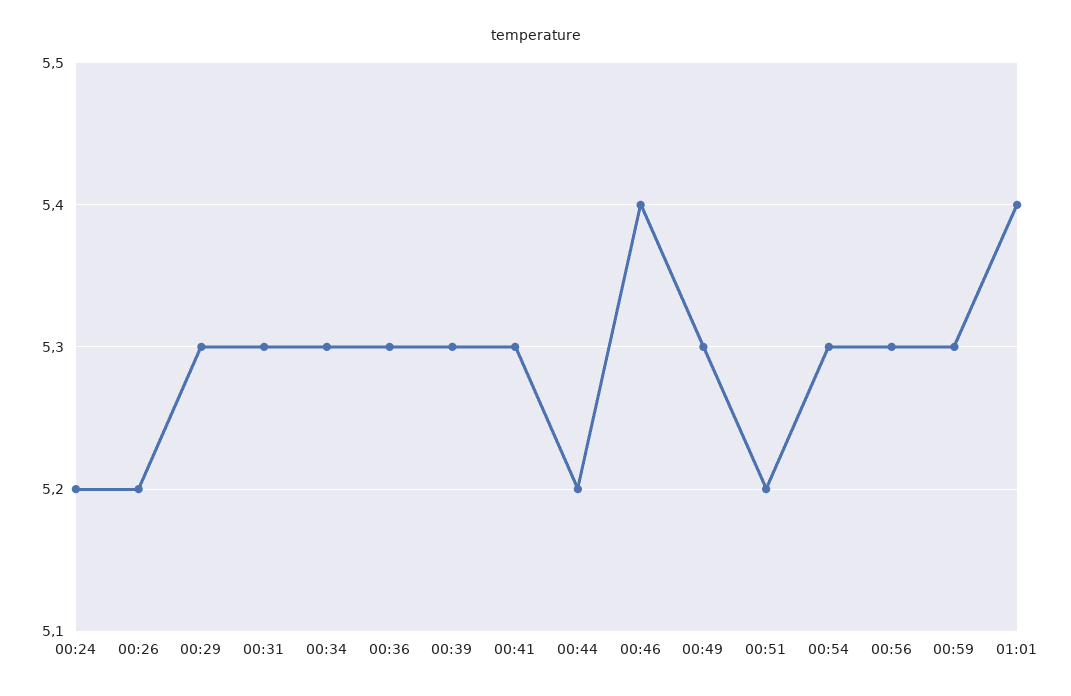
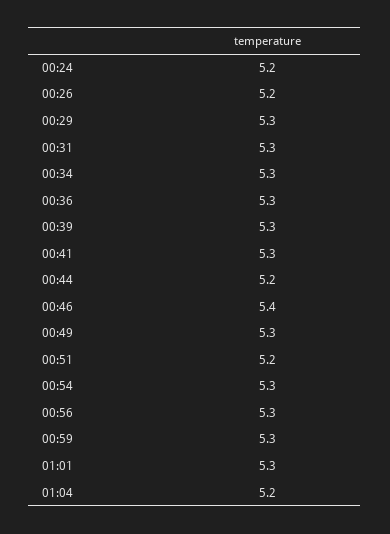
01:01: 5.4 -> 5.3
01:04: none -> 5.2

